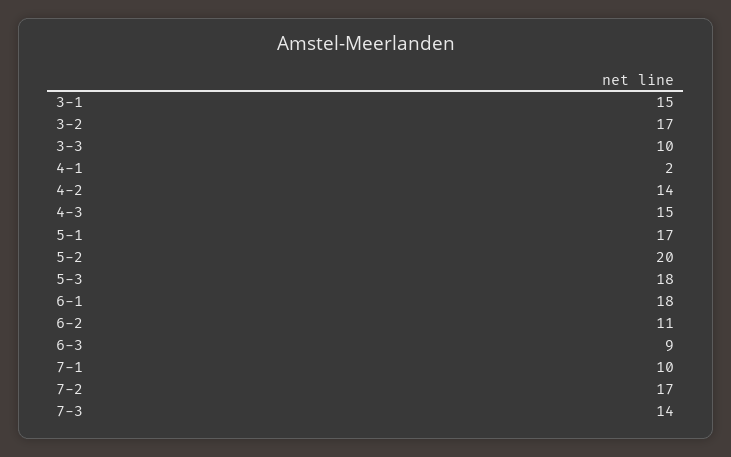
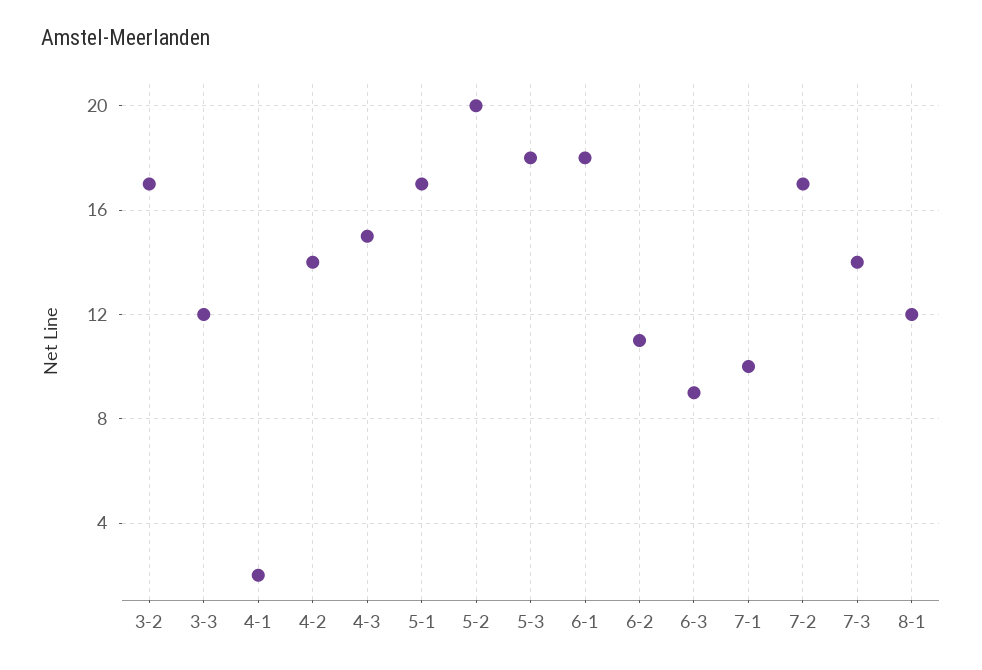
3-1: 15 -> none
3-3: 10 -> 12
8-1: none -> 12

